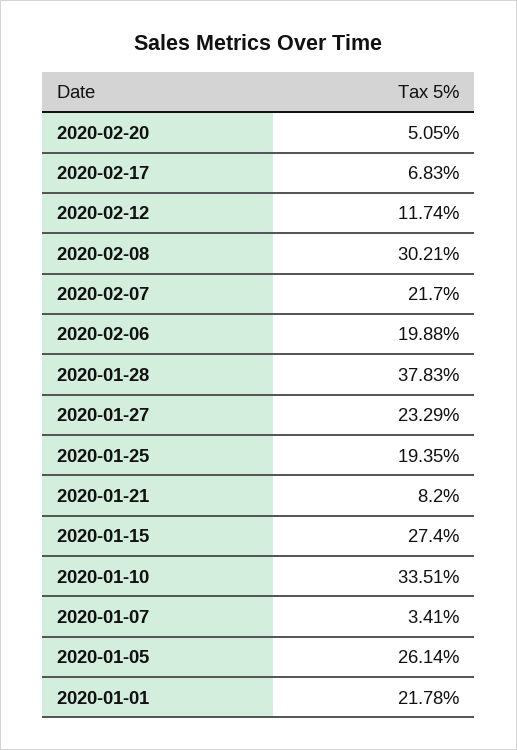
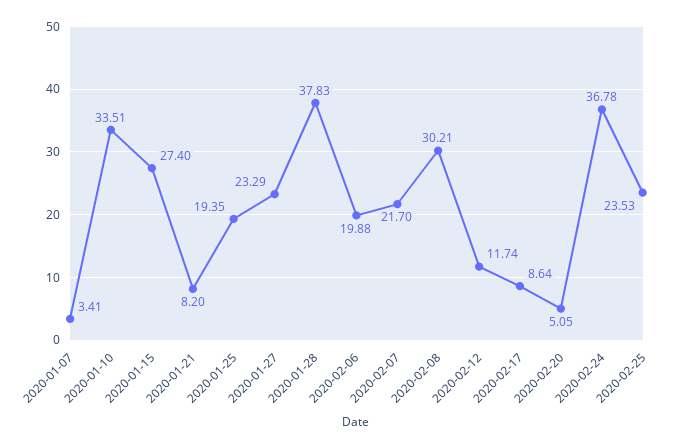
2020-02-17: 6.83 -> 8.64
2020-01-05: 26.14 -> none
2020-01-01: 21.78 -> none
2020-02-24: none -> 36.78
2020-02-25: none -> 23.53

